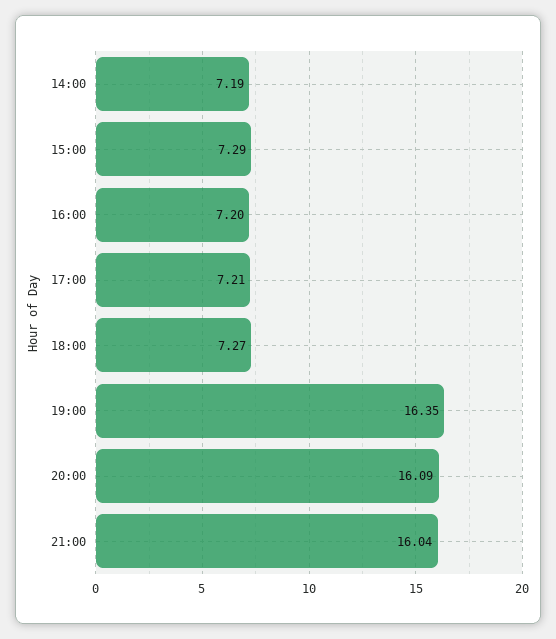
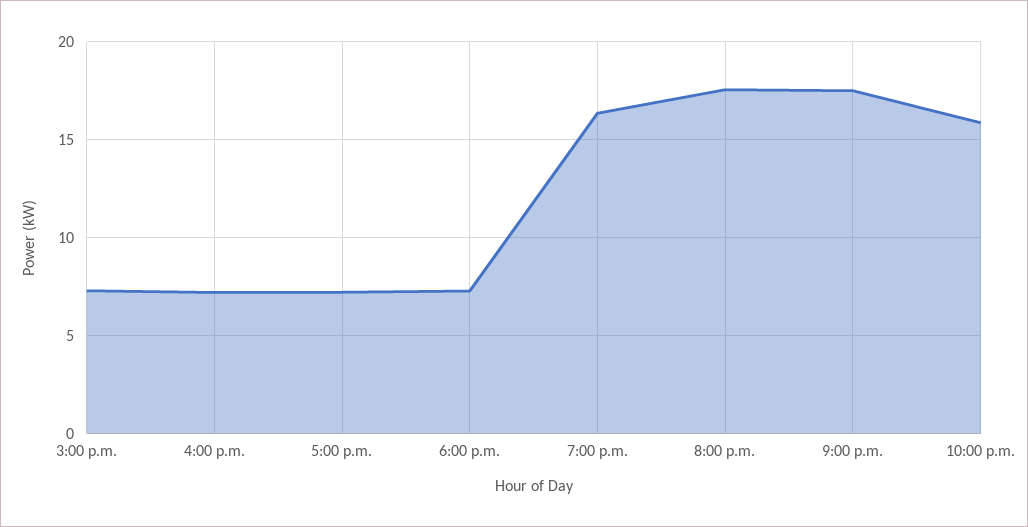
14:00: 7.19 -> none
20:00: 16.09 -> 17.5
21:00: 16.04 -> 17.5
10:00 p.m.: none -> 16

